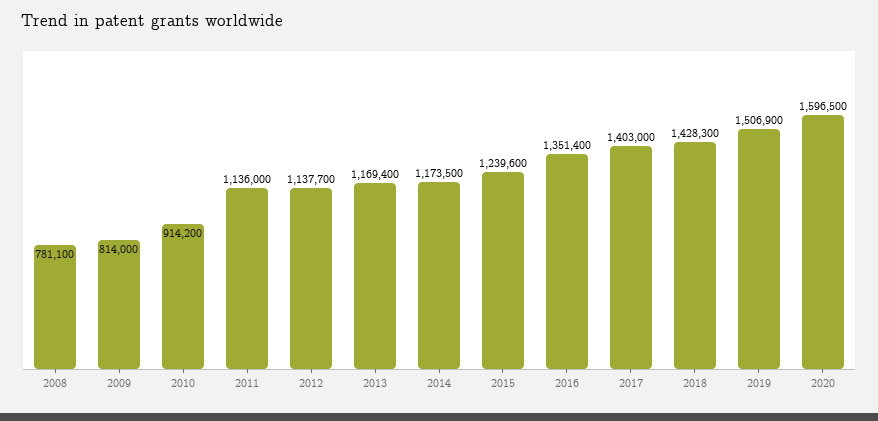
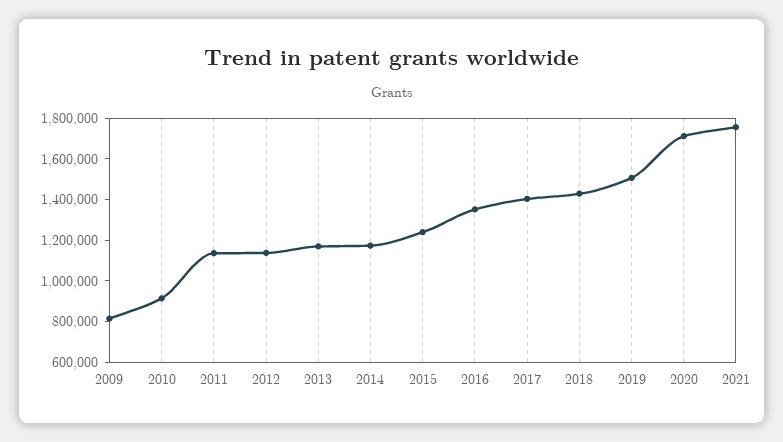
2008: 781100 -> none
2020: 1596500 -> 1700000
2021: none -> 1750000

